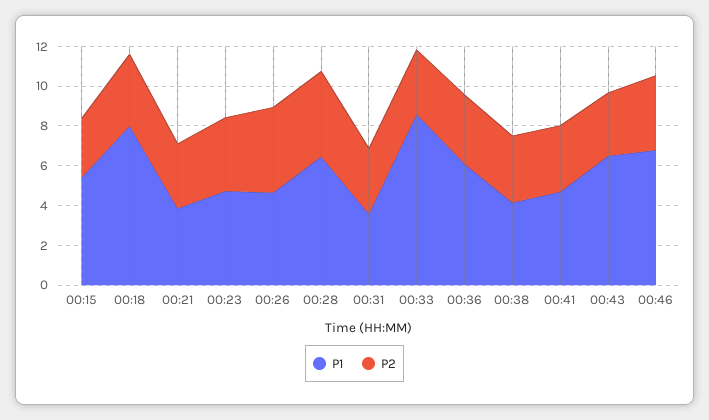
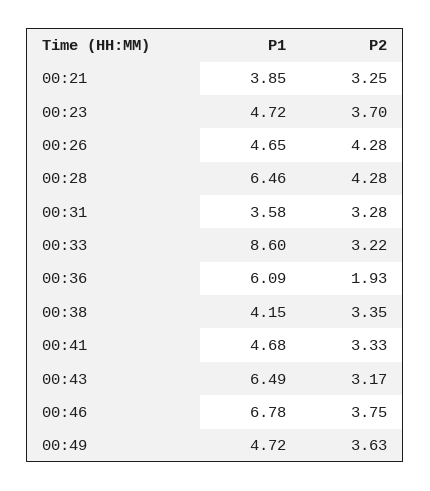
P1, 00:15: 5.5 -> none
P2, 00:15: 3 -> none
P1, 00:18: 8 -> none
P2, 00:18: 3.5 -> none
P2, 00:36: 3.5 -> 1.93
P1, 00:49: none -> 4.72
P2, 00:49: none -> 3.63

